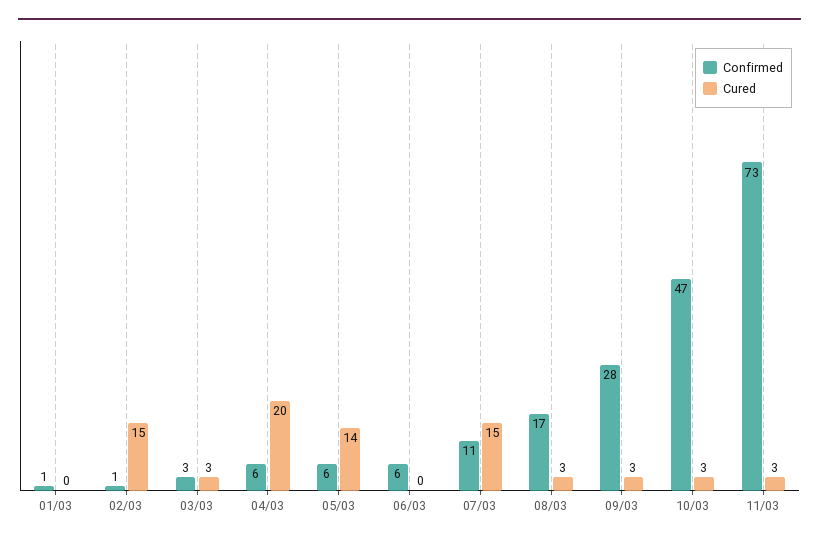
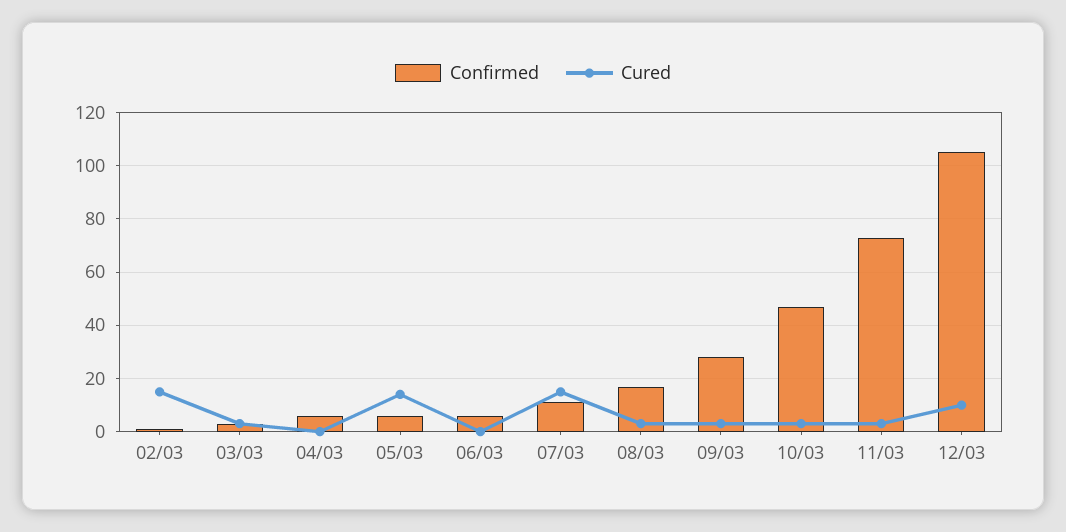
Confirmed, 01/03: 1 -> none
Cured, 01/03: 0 -> none
Cured, 04/03: 20 -> 0
Confirmed, 12/03: none -> 105
Cured, 12/03: none -> 10

